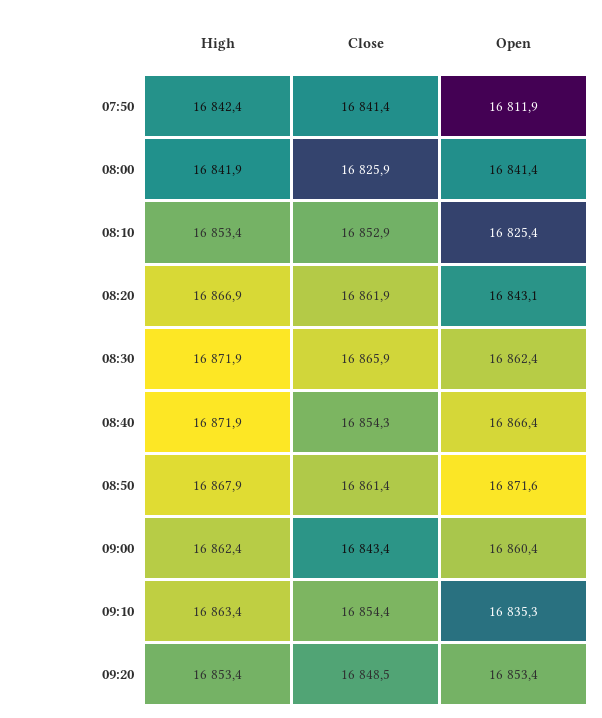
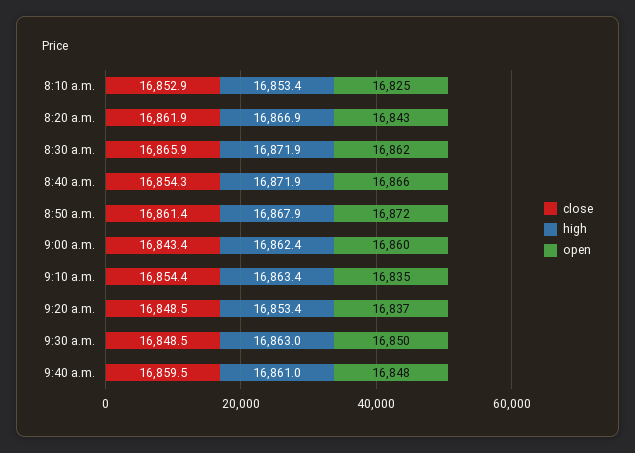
High, 07:50: 16842.4 -> none
Close, 07:50: 16841.4 -> none
Open, 07:50: 16811.9 -> none
High, 08:00: 16841.9 -> none
Close, 08:00: 16825.9 -> none
Open, 08:00: 16841.4 -> none
Open, 09:20: 16853.4 -> 16837
Close, 9:30 a.m.: none -> 16848.5
High, 9:30 a.m.: none -> 16863
Open, 9:30 a.m.: none -> 16850
Close, 9:40 a.m.: none -> 16859.5
High, 9:40 a.m.: none -> 16861
Open, 9:40 a.m.: none -> 16848

